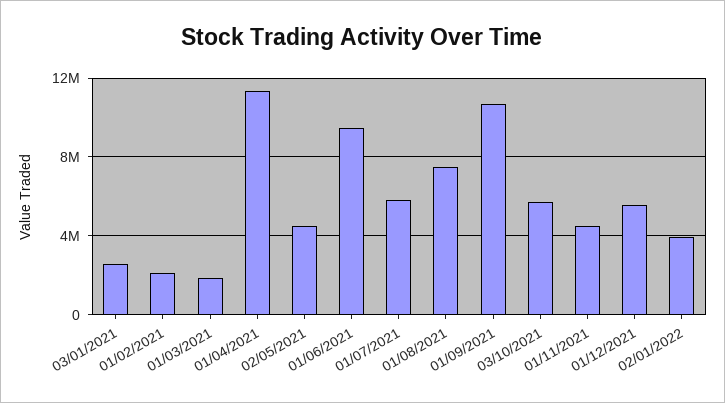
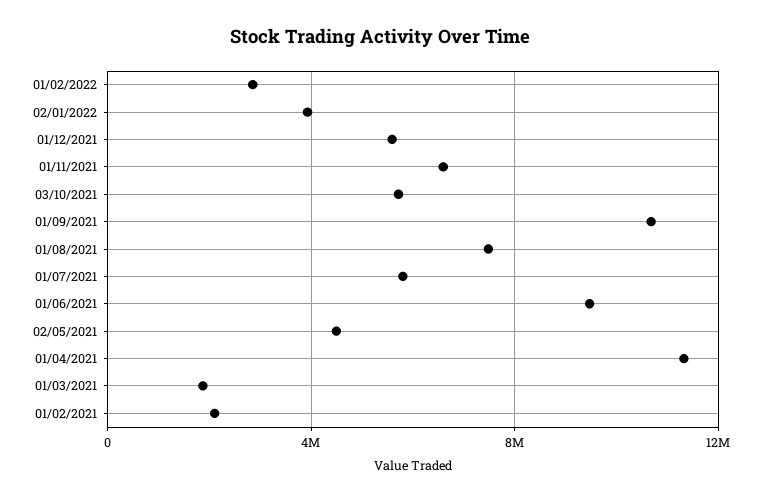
03/01/2021: 2500000 -> none
01/11/2021: 4500000 -> 6500000
01/02/2022: none -> 3000000

